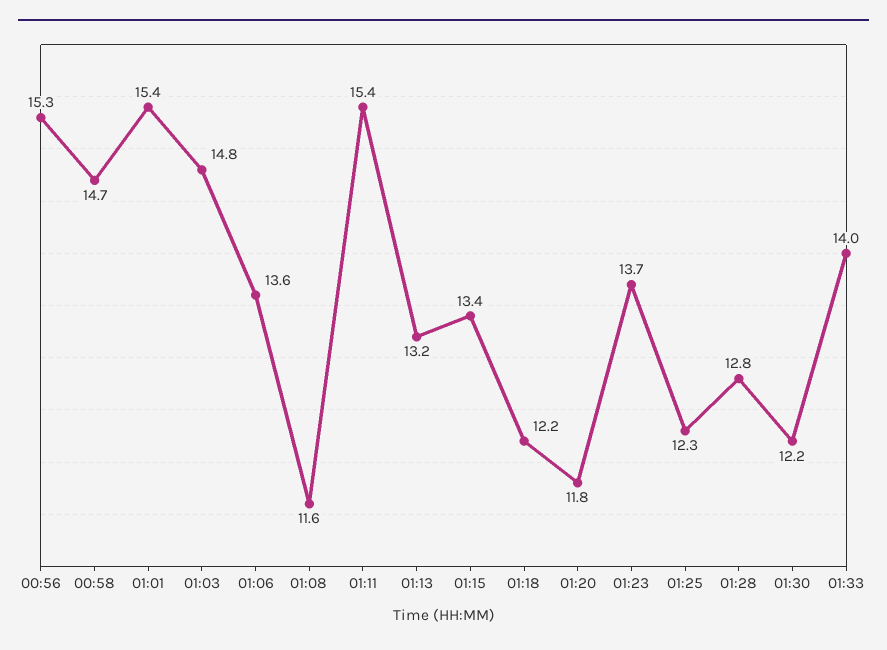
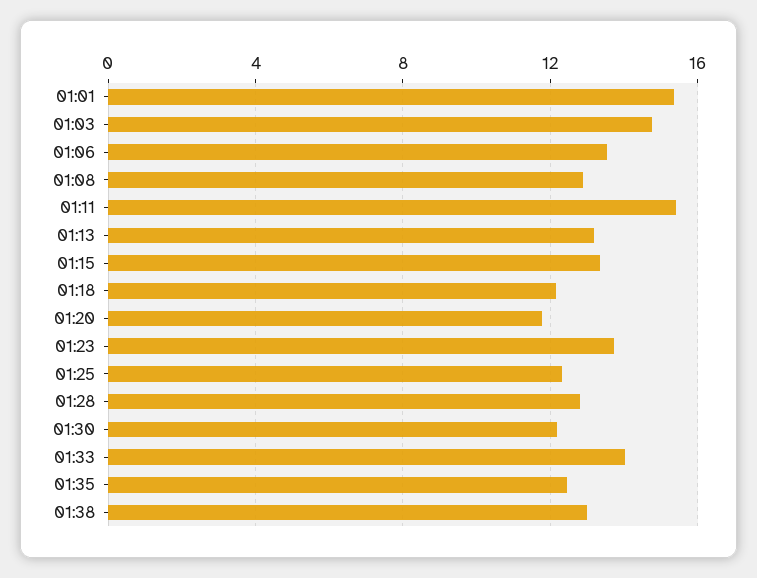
00:56: 15.3 -> none
00:58: 14.7 -> none
01:08: 11.6 -> 13
01:35: none -> 12.5
01:38: none -> 13

